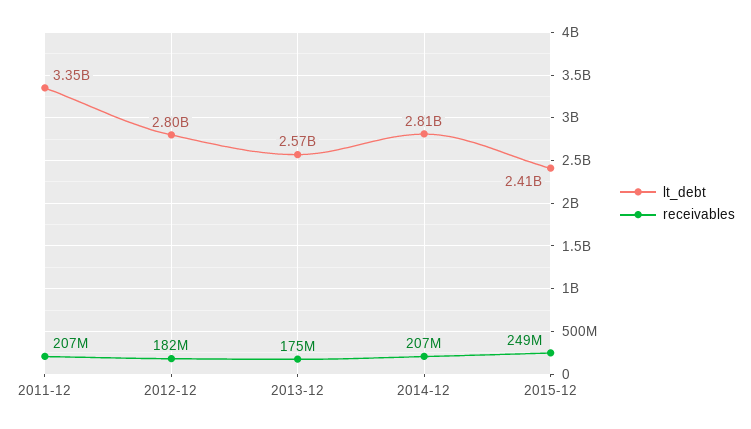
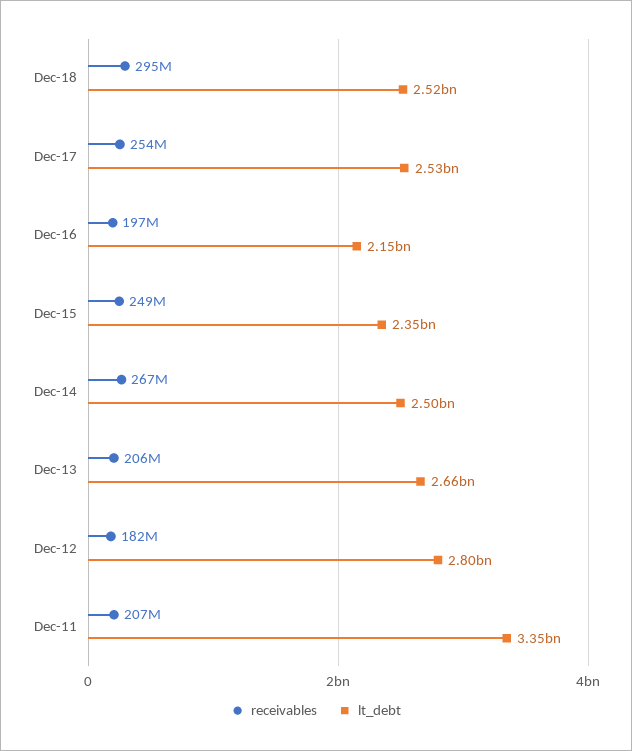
lt_debt, 2013-12: 2570000000 -> 2660000000
receivables, 2013-12: 175000000 -> 206000000
lt_debt, 2014-12: 2810000000 -> 2500000000
receivables, 2014-12: 207000000 -> 267000000
lt_debt, 2015-12: 2410000000 -> 2350000000
receivables, Dec-18: none -> 295000000
lt_debt, Dec-18: none -> 2520000000
receivables, Dec-17: none -> 254000000
lt_debt, Dec-17: none -> 2530000000
receivables, Dec-16: none -> 197000000
lt_debt, Dec-16: none -> 2150000000

